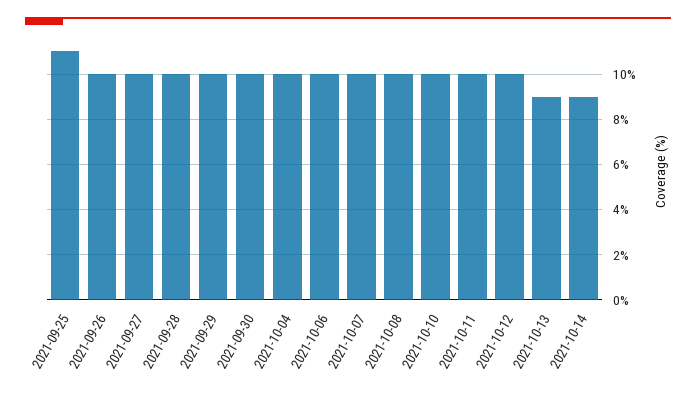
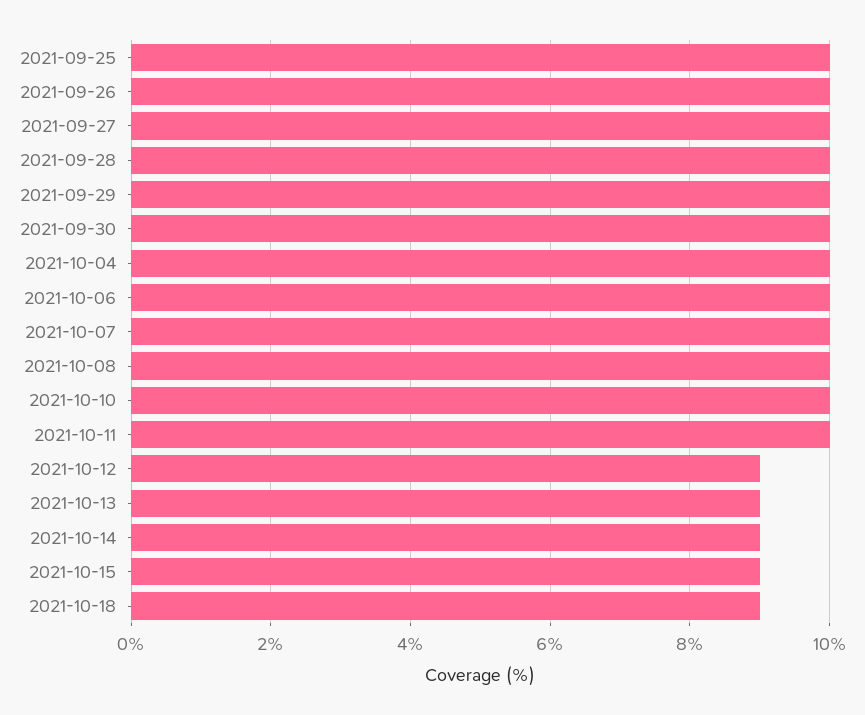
2021-09-25: 11 -> 10
2021-10-12: 10 -> 9
2021-10-15: none -> 9
2021-10-18: none -> 9

